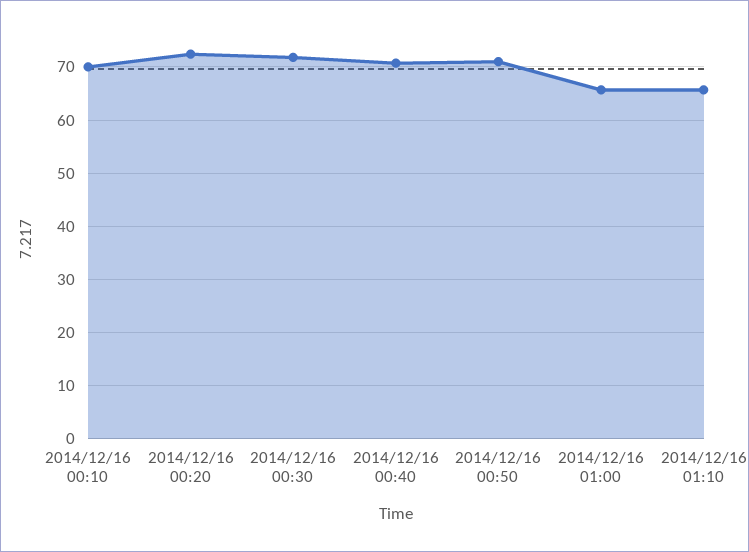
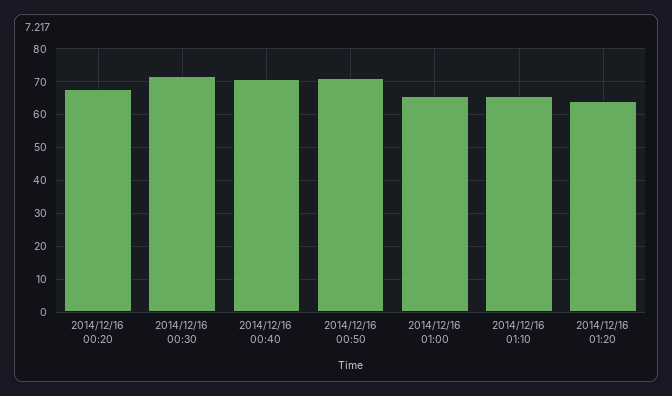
2014/12/16 00:10: 70 -> none
2014/12/16 00:20: 72 -> 68
2014/12/16 01:20: none -> 64

